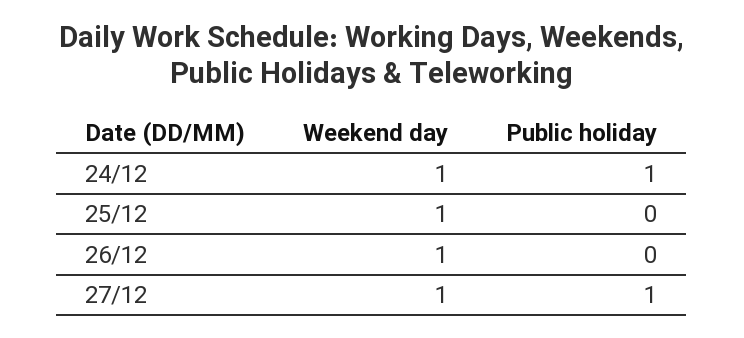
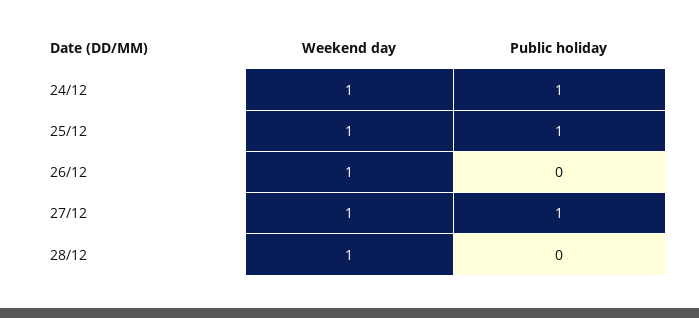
Public holiday, 25/12: 0 -> 1
Weekend day, 28/12: none -> 1
Public holiday, 28/12: none -> 0

